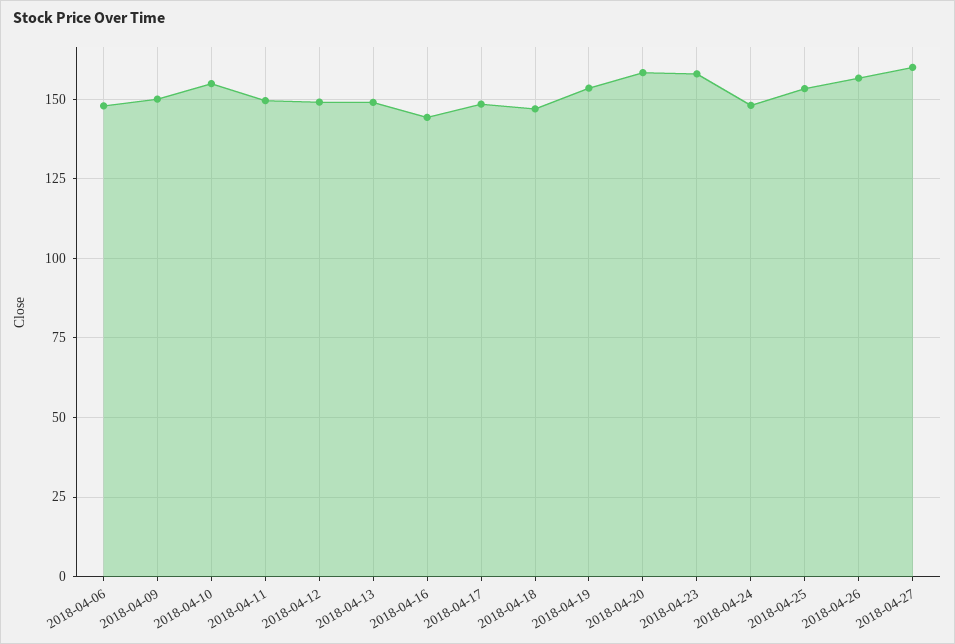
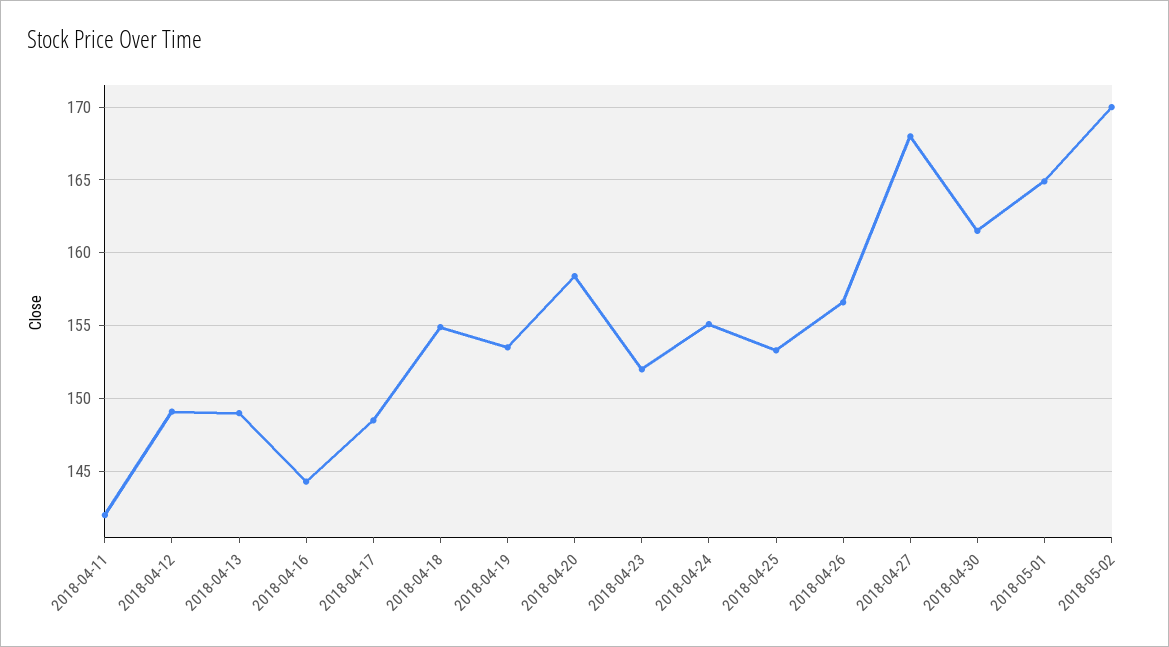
2018-04-06: 147.5 -> none
2018-04-09: 150 -> none
2018-04-10: 155 -> none
2018-04-11: 150 -> 142
2018-04-18: 147.5 -> 155
2018-04-23: 157.5 -> 152
2018-04-24: 147.5 -> 155
2018-04-27: 160 -> 168
2018-04-30: none -> 161.5
2018-05-01: none -> 165
2018-05-02: none -> 170

